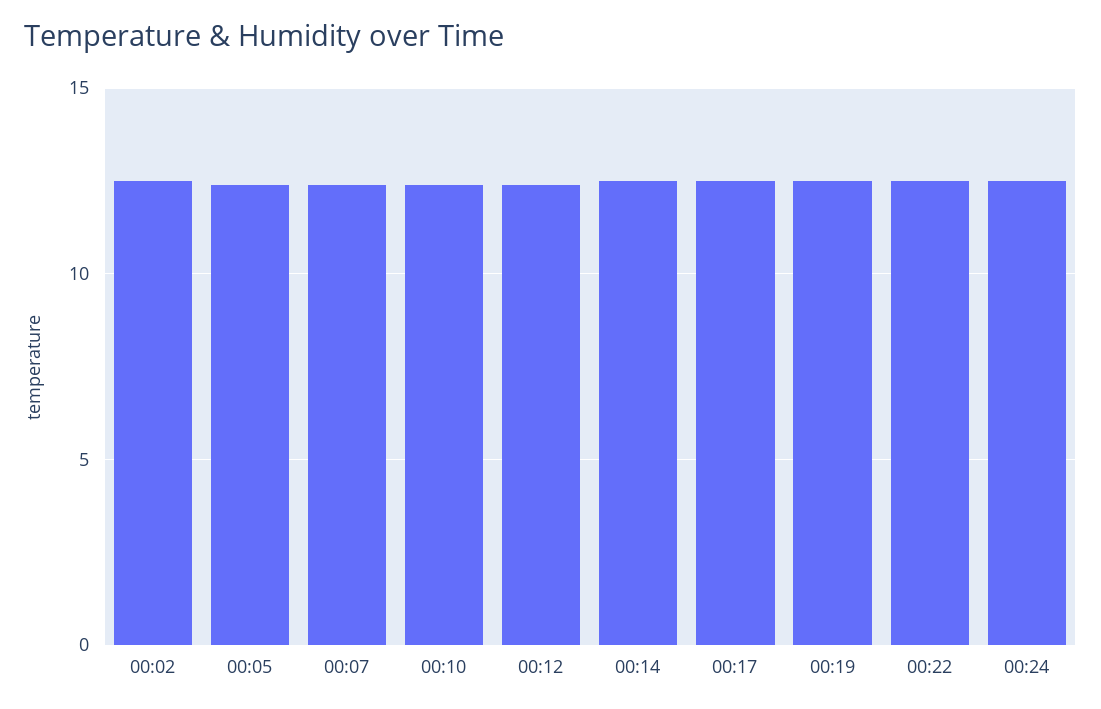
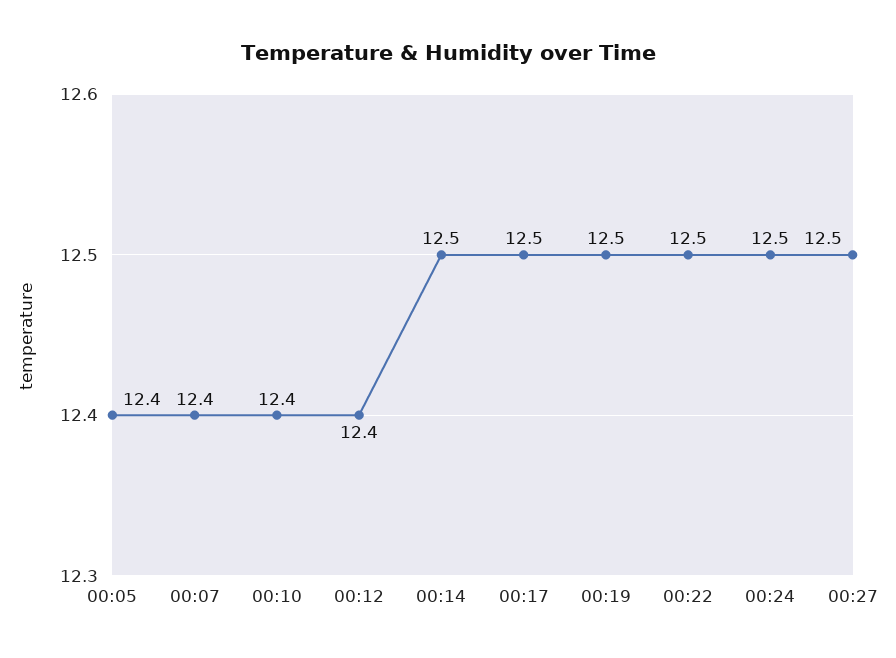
00:02: 12.5 -> none
00:27: none -> 12.5

